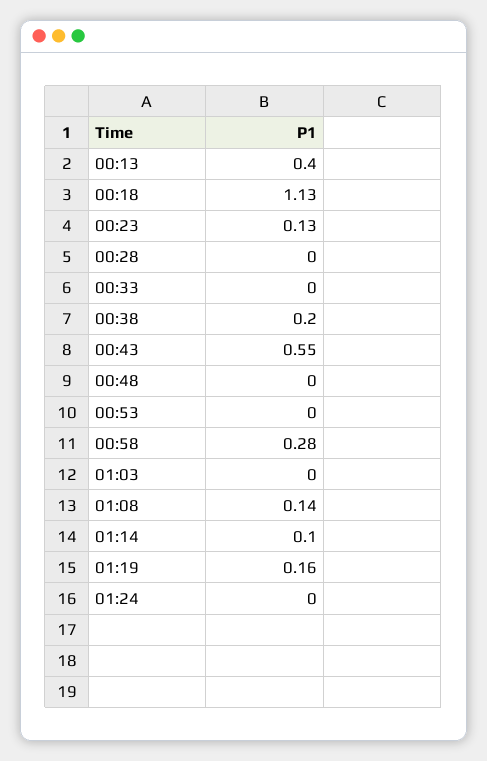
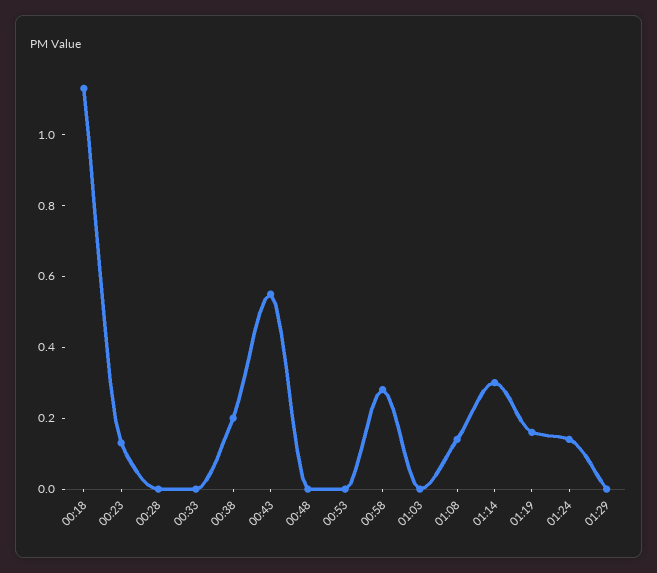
00:13: 0.4 -> none
01:14: 0.1 -> 0.3
01:24: 0 -> 0.15
01:29: none -> 0

